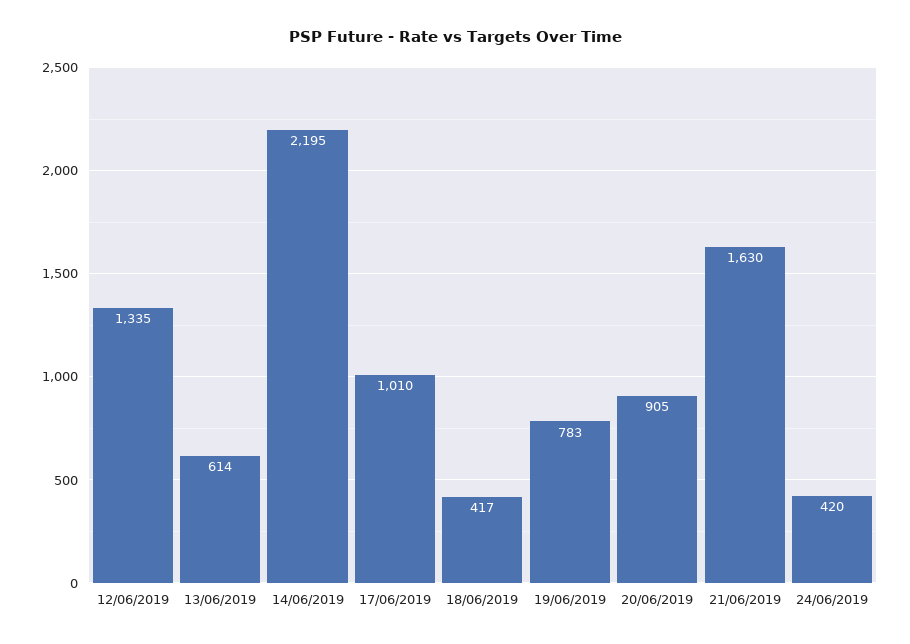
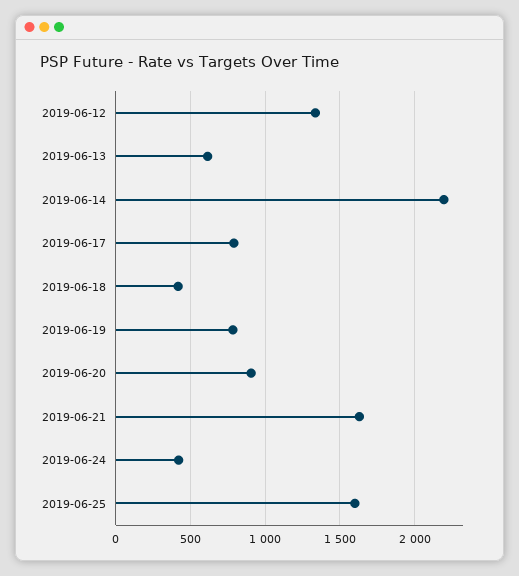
17/06/2019: 1010 -> 800
2019-06-25: none -> 1600

